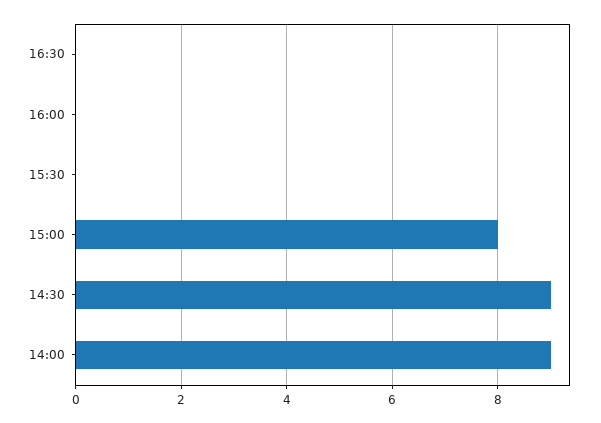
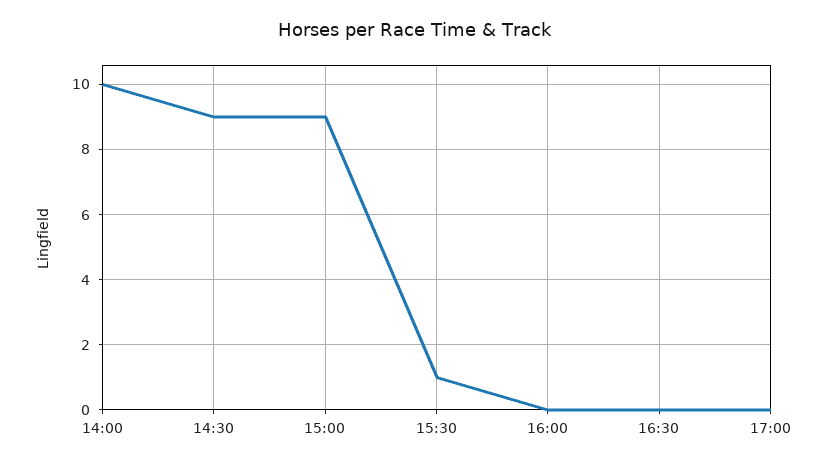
15:30: 0 -> 1
15:00: 8 -> 9
14:00: 9 -> 10
17:00: none -> 0

